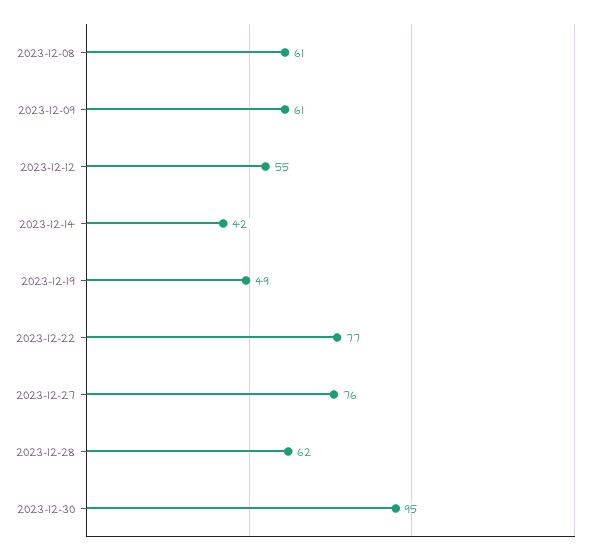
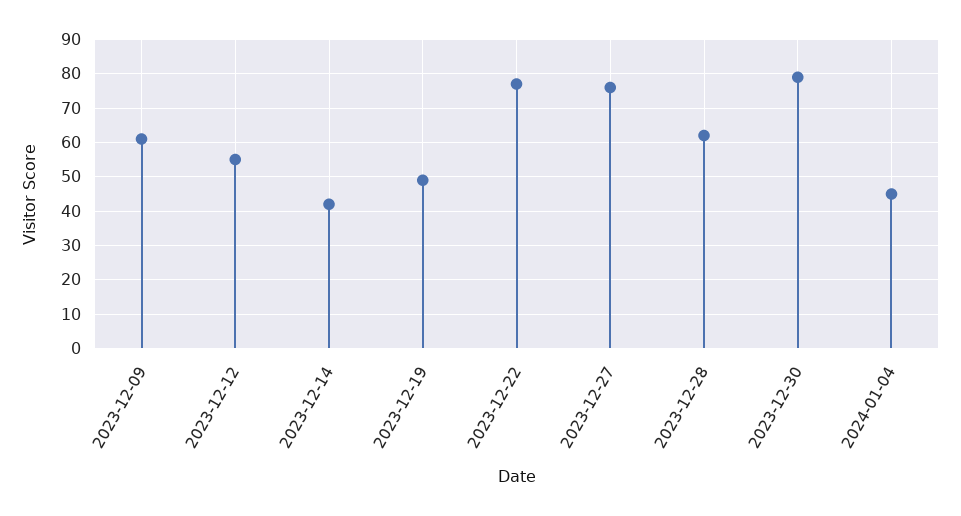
2023-12-08: 61 -> none
2023-12-30: 95 -> 80
2024-01-04: none -> 45

